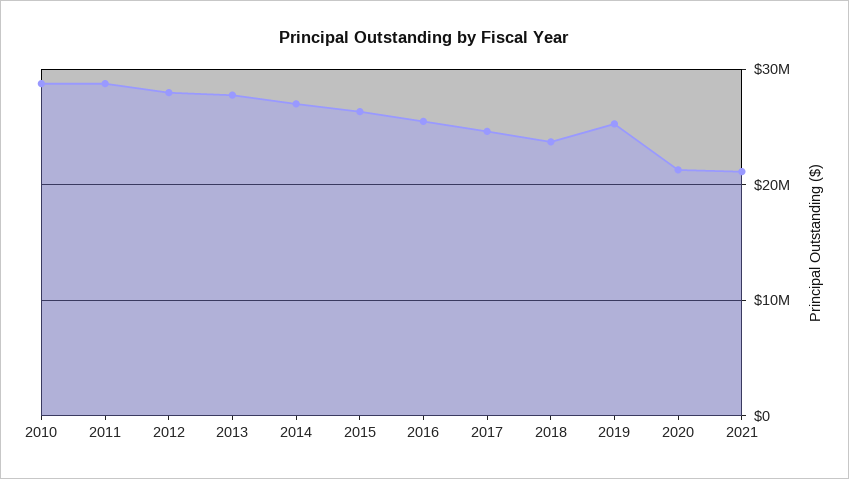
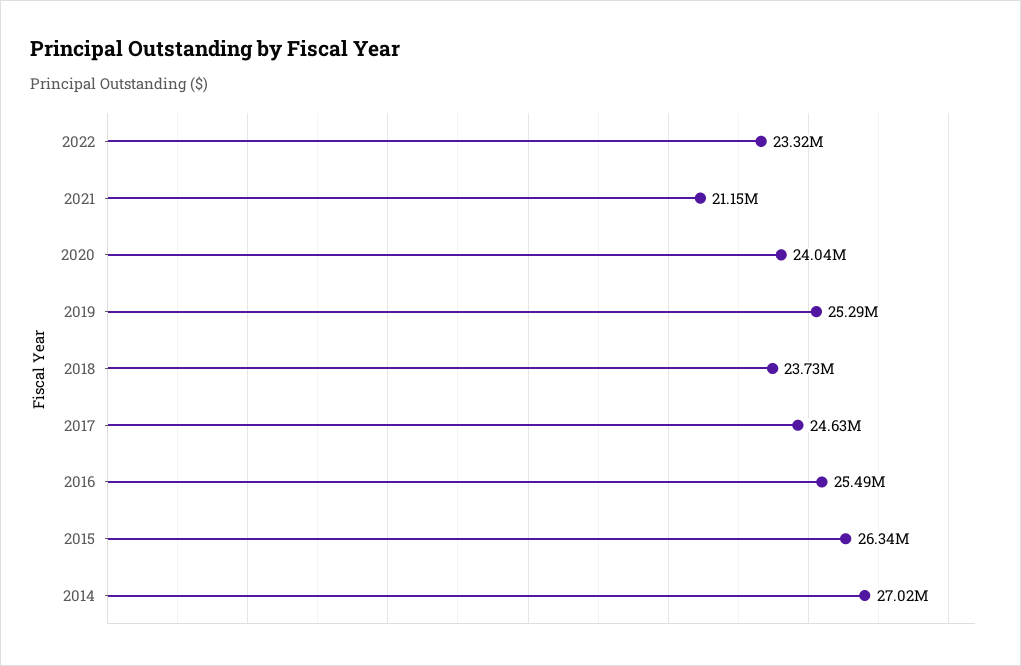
2010: 29000000 -> none
2011: 29000000 -> none
2012: 28000000 -> none
2013: 28000000 -> none
2020: 21000000 -> 24040000
2022: none -> 23320000

